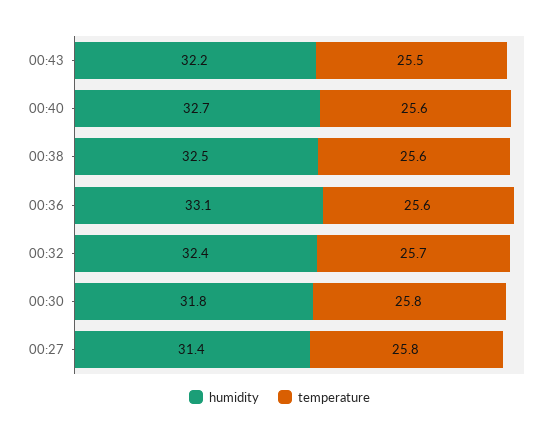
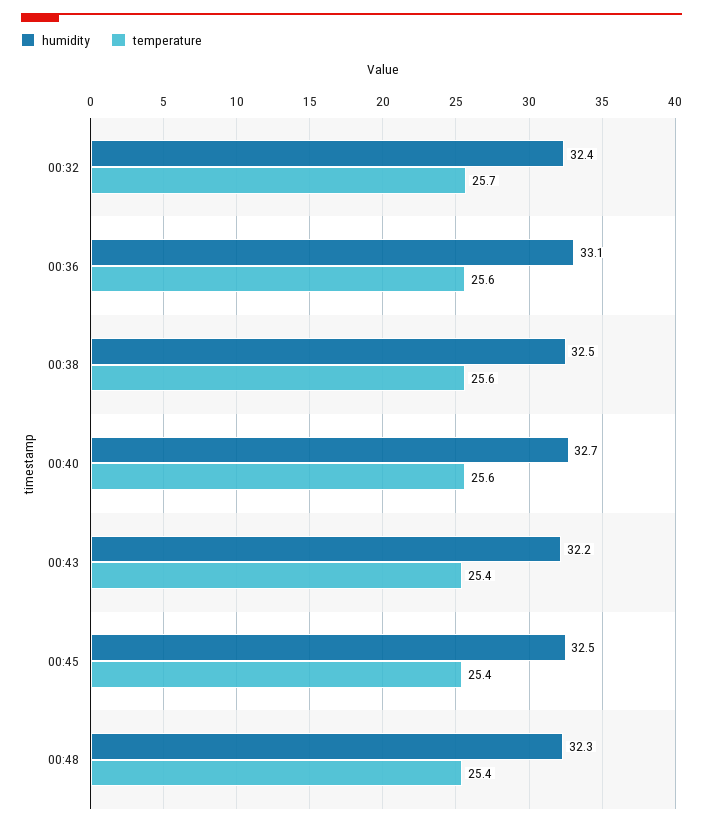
temperature, 00:43: 25.5 -> 25.4
humidity, 00:30: 31.8 -> none
temperature, 00:30: 25.8 -> none
humidity, 00:27: 31.4 -> none
temperature, 00:27: 25.8 -> none
humidity, 00:45: none -> 32.5
temperature, 00:45: none -> 25.4
humidity, 00:48: none -> 32.3
temperature, 00:48: none -> 25.4

